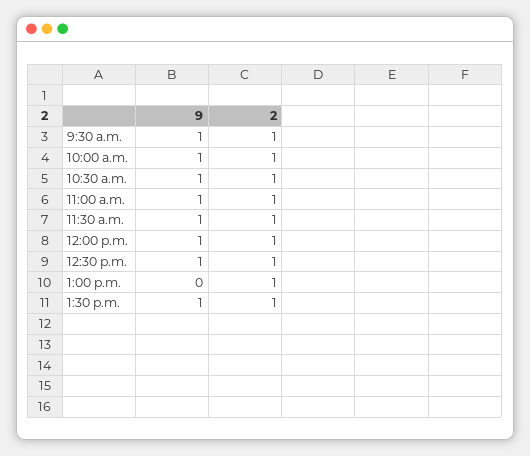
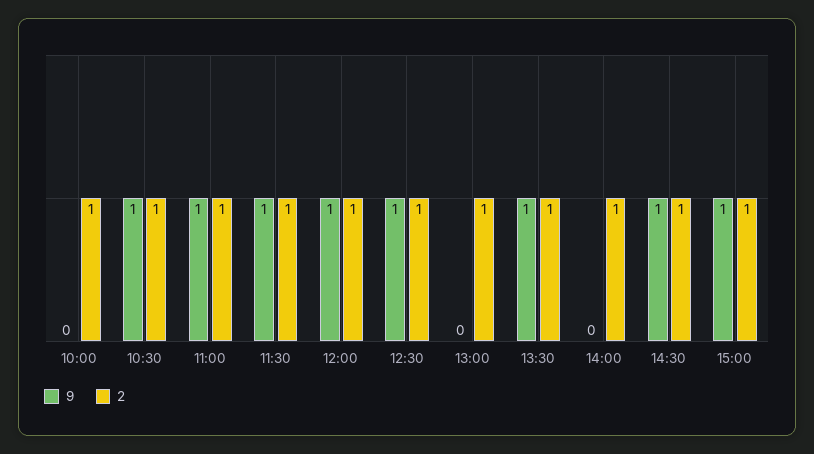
9, 9:30 a.m.: 1 -> none
2, 9:30 a.m.: 1 -> none
9, 10:00 a.m.: 1 -> 0
9, 14:00: none -> 0
2, 14:00: none -> 1
9, 14:30: none -> 1
2, 14:30: none -> 1
9, 15:00: none -> 1
2, 15:00: none -> 1

